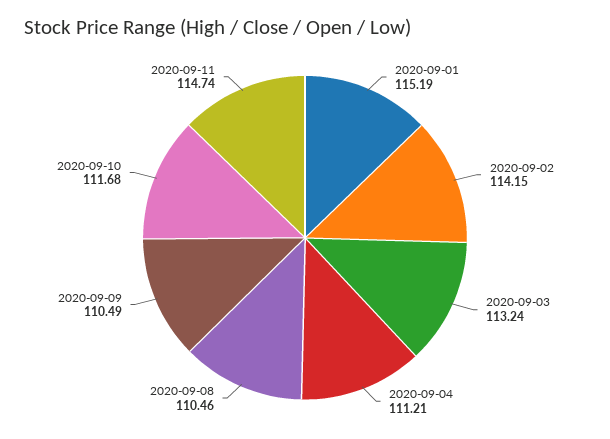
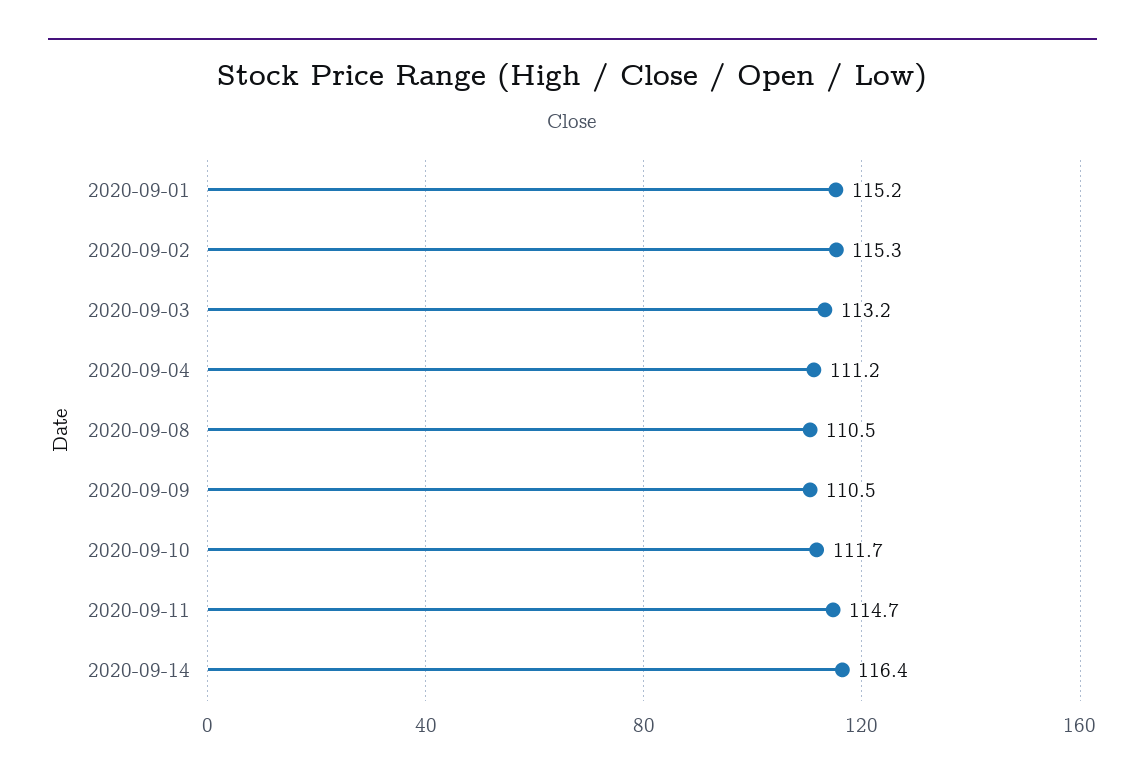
2020-09-02: 114.15 -> 115.3
2020-09-14: none -> 116.4

